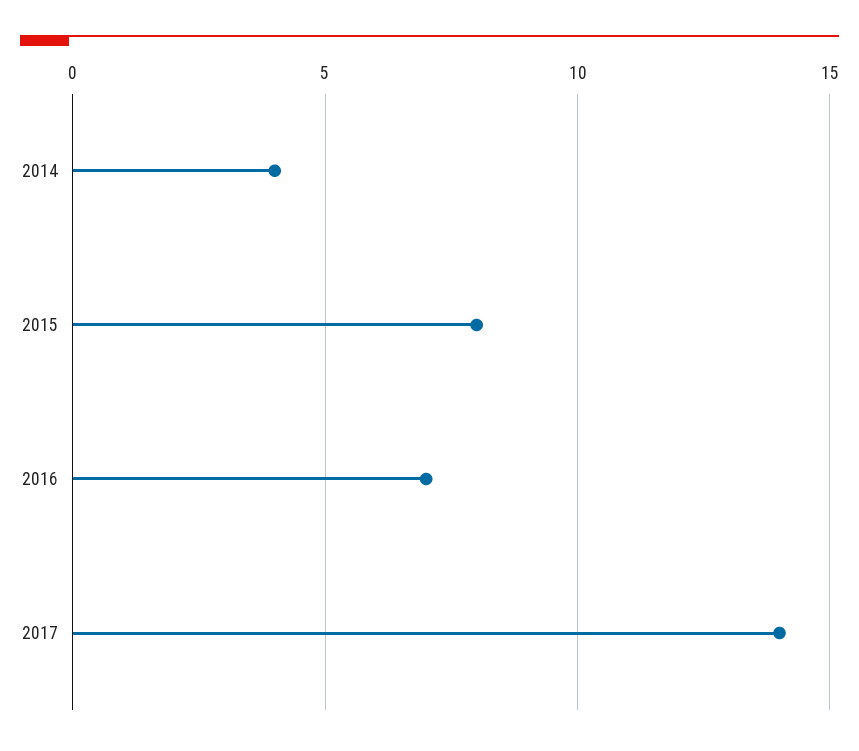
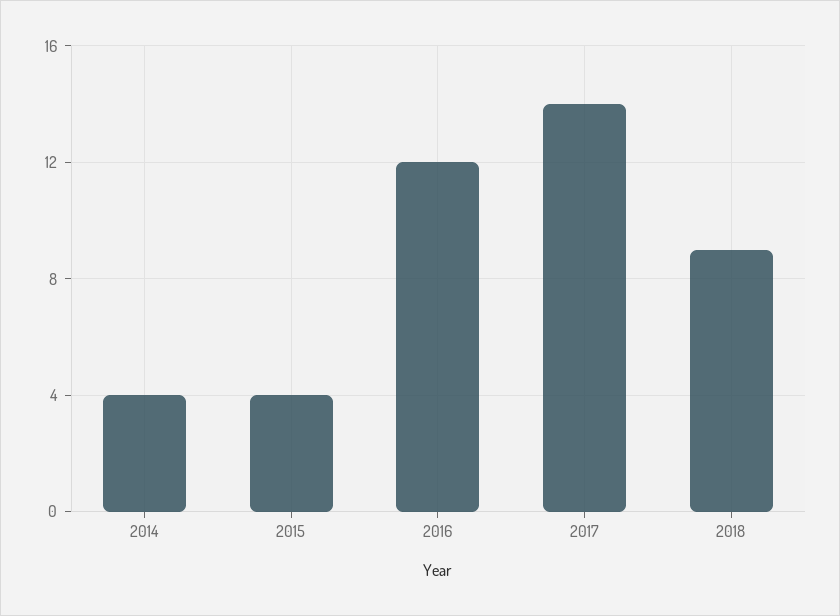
2015: 8 -> 4
2016: 7 -> 12
2018: none -> 9

